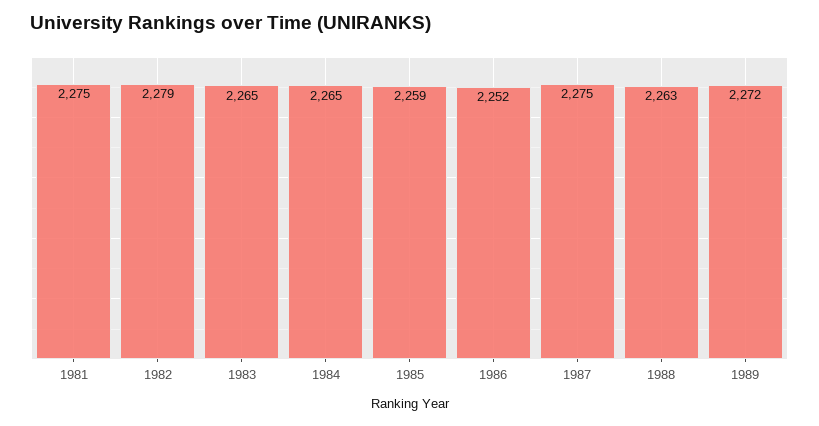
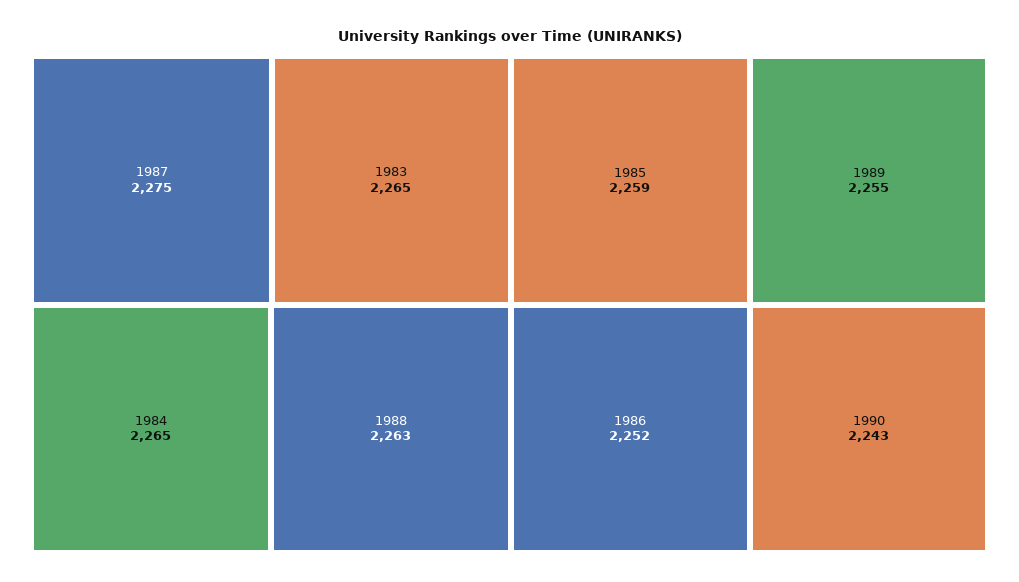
1981: 2275 -> none
1982: 2279 -> none
1989: 2272 -> 2255
1990: none -> 2243

